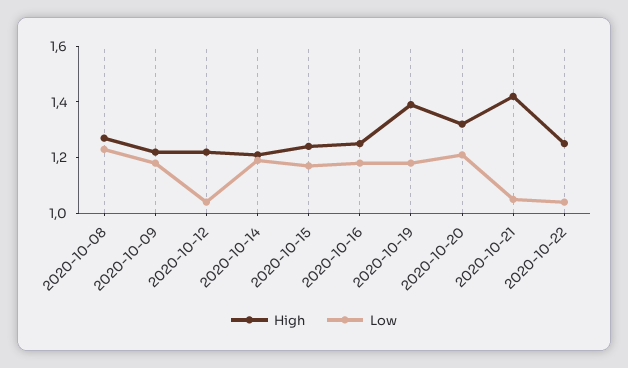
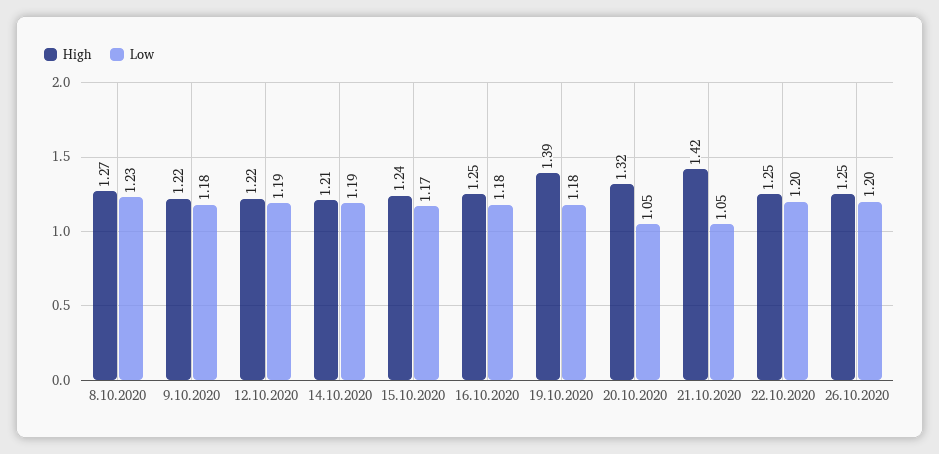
Low, 2020-10-12: 1.05 -> 1.19
Low, 2020-10-20: 1.2 -> 1.05
Low, 2020-10-22: 1.05 -> 1.2
High, 26.10.2020: none -> 1.25
Low, 26.10.2020: none -> 1.2

